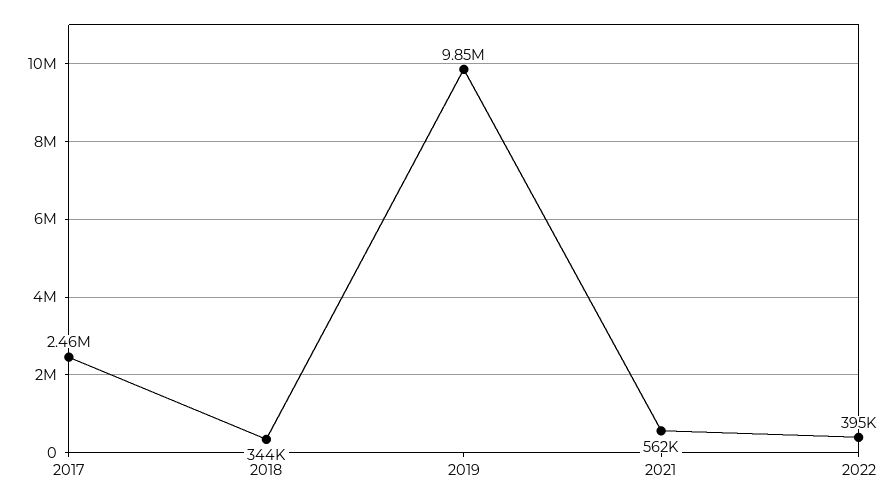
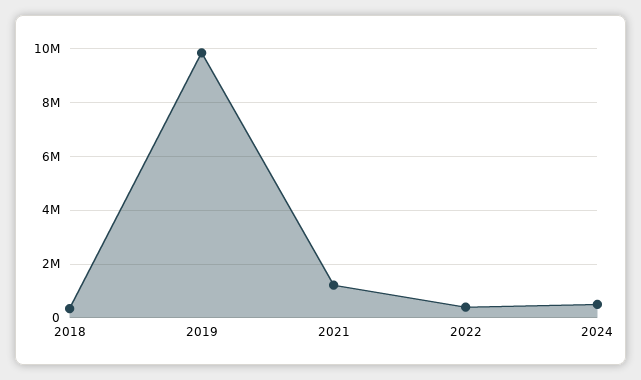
2017: 2460000 -> none
2021: 562000 -> 1250000
2024: none -> 500000

